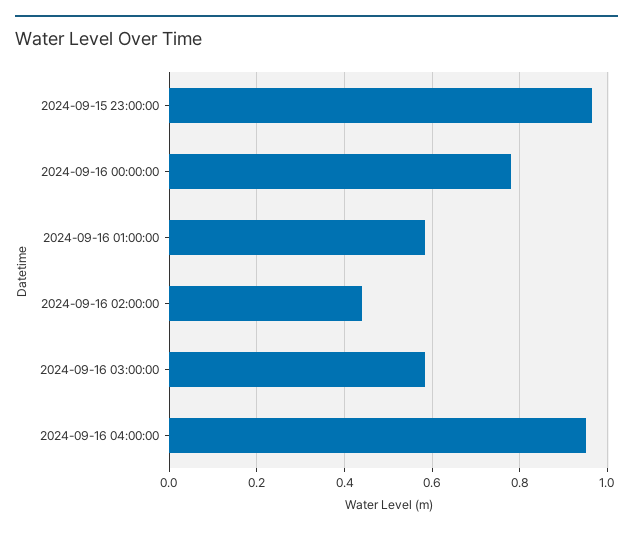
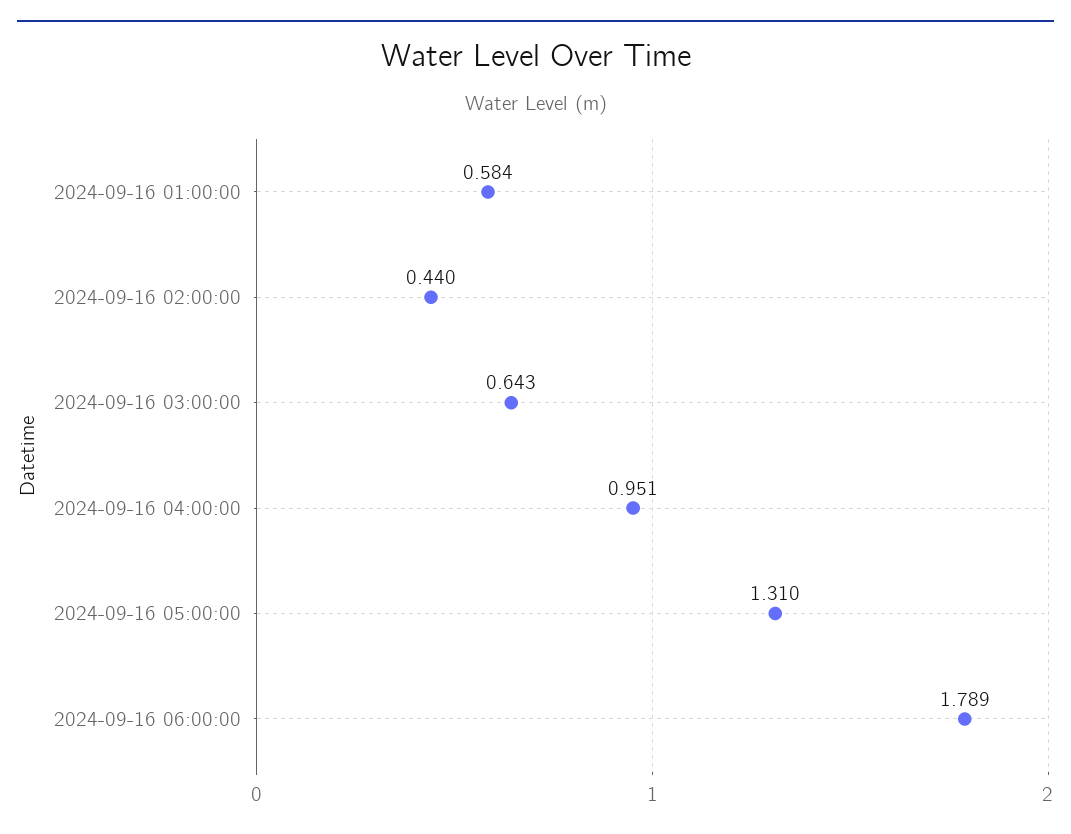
2024-09-15 23:00:00: 0.96 -> none
2024-09-16 00:00:00: 0.78 -> none
2024-09-16 03:00:00: 0.58 -> 0.643
2024-09-16 05:00:00: none -> 1.31
2024-09-16 06:00:00: none -> 1.789

